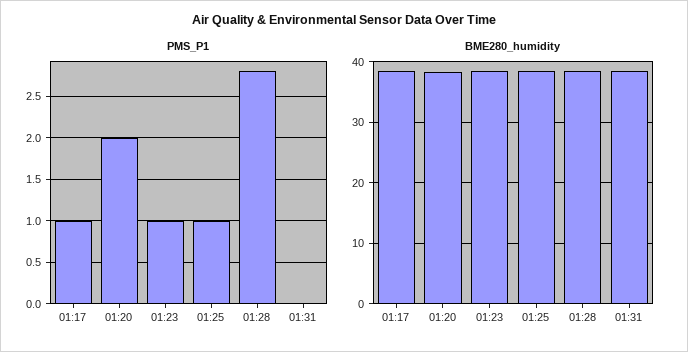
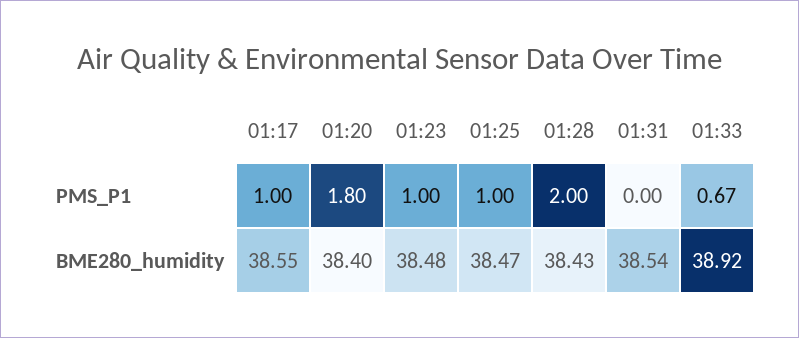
PMS_P1, 01:20: 2 -> 1.8
PMS_P1, 01:28: 2.8 -> 2
PMS_P1, 01:33: none -> 0.67
BME280_humidity, 01:33: none -> 38.92

